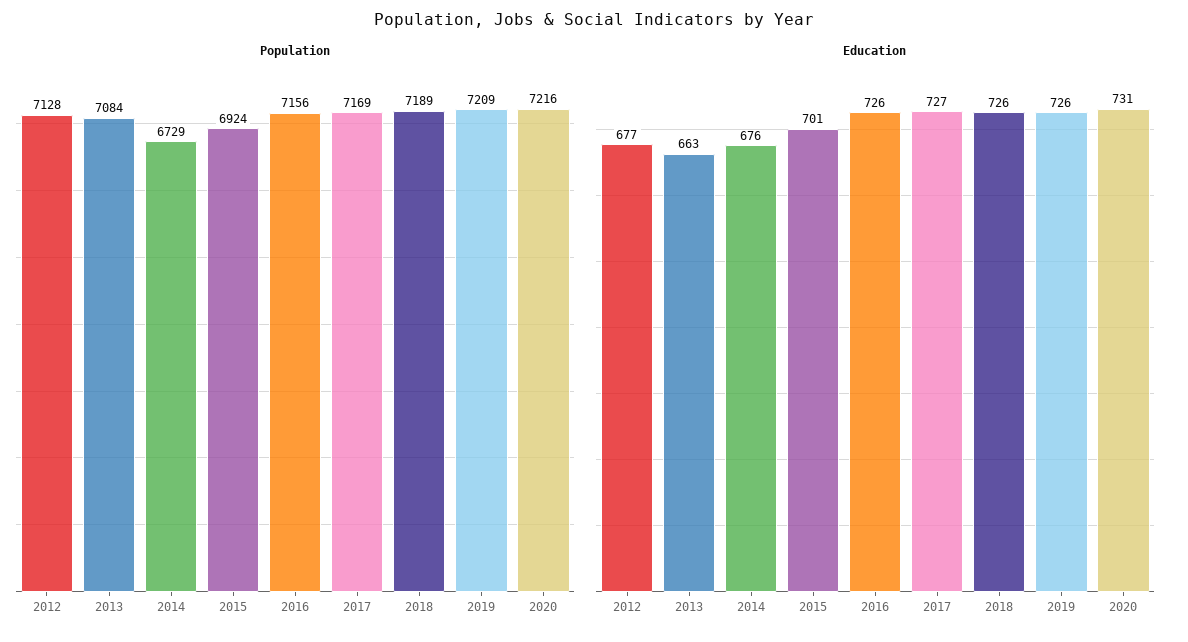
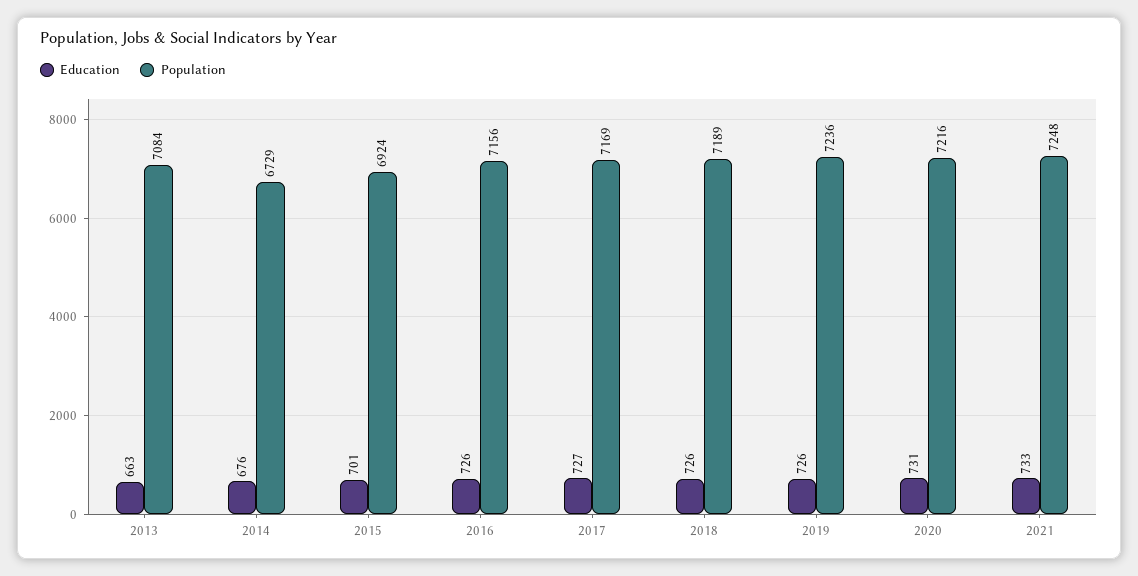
Population, 2012: 7128 -> none
Population, 2019: 7209 -> 7236
Education, 2012: 677 -> none
Education, 2021: none -> 733
Population, 2021: none -> 7248

